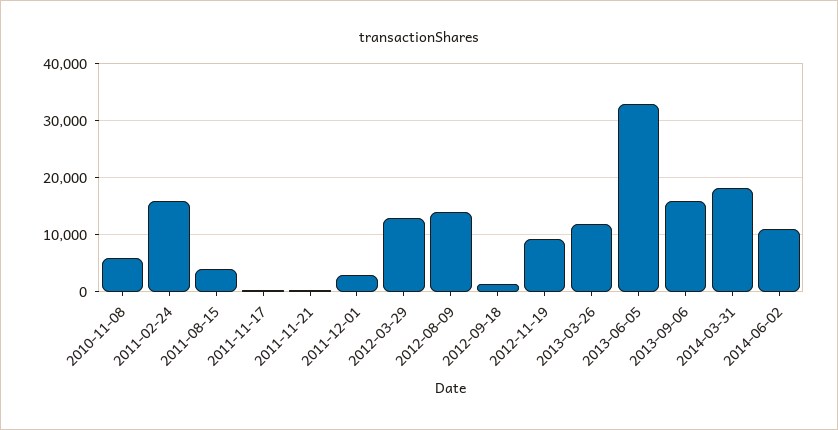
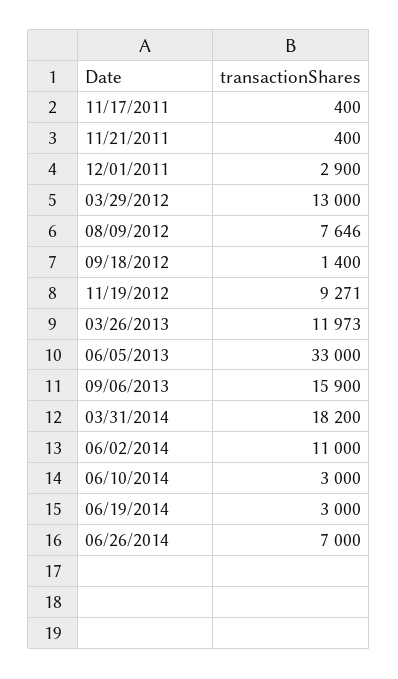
2010-11-08: 6000 -> none
2011-02-24: 16000 -> none
2011-08-15: 4000 -> none
2012-08-09: 14000 -> 7646
06/10/2014: none -> 3000
06/19/2014: none -> 3000
06/26/2014: none -> 7000

